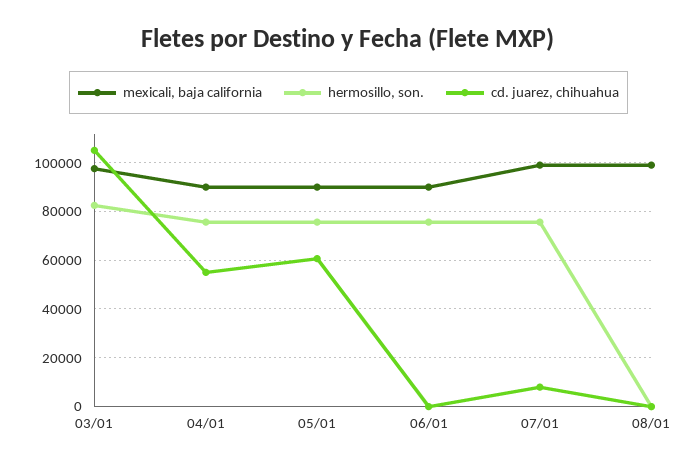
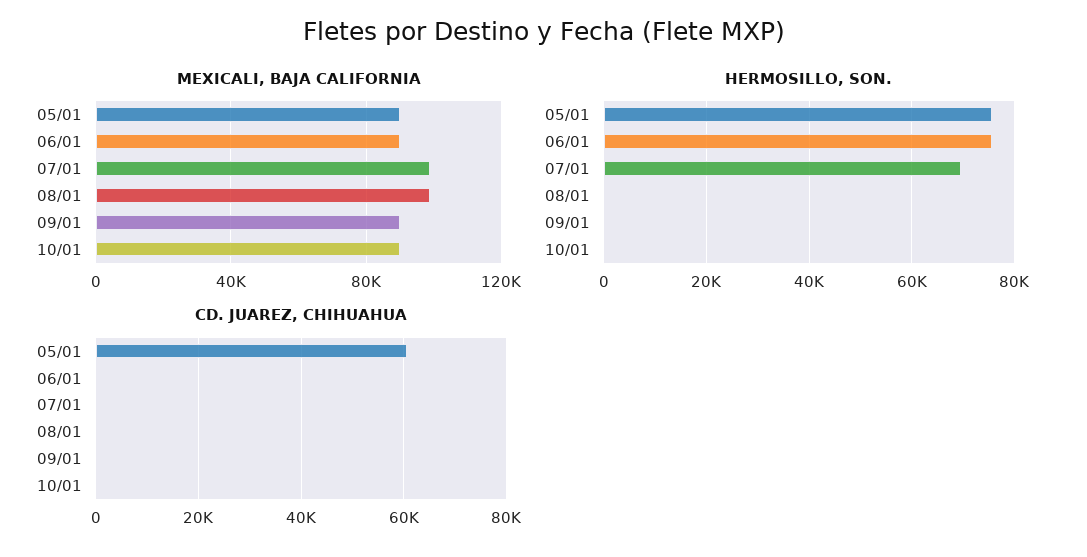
mexicali, baja california, 03/01: 97500 -> none
hermosillo, son., 03/01: 82500 -> none
cd. juarez, chihuahua, 03/01: 105000 -> none
mexicali, baja california, 04/01: 90000 -> none
hermosillo, son., 04/01: 75000 -> none
cd. juarez, chihuahua, 04/01: 55000 -> none
hermosillo, son., 07/01: 75000 -> 70000
cd. juarez, chihuahua, 07/01: 7500 -> 0
mexicali, baja california, 09/01: none -> 90000
mexicali, baja california, 10/01: none -> 90000
hermosillo, son., 09/01: none -> 0
hermosillo, son., 10/01: none -> 0
cd. juarez, chihuahua, 09/01: none -> 0
cd. juarez, chihuahua, 10/01: none -> 0

